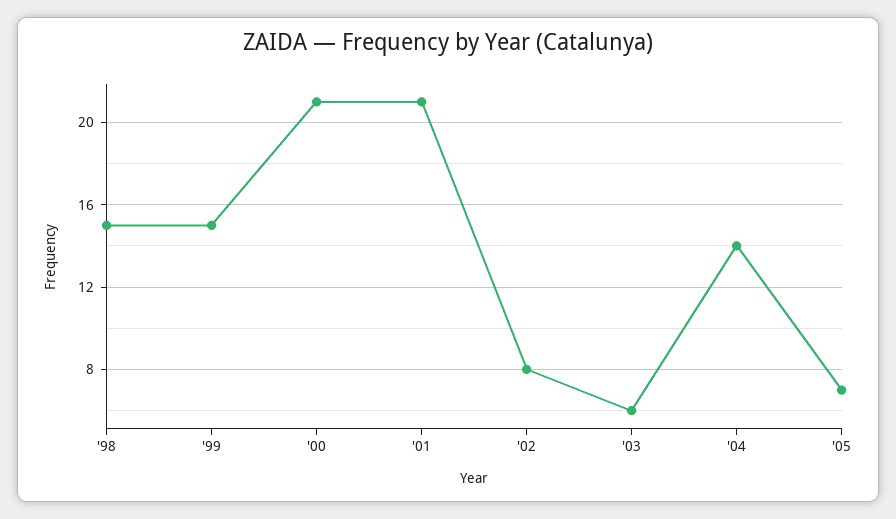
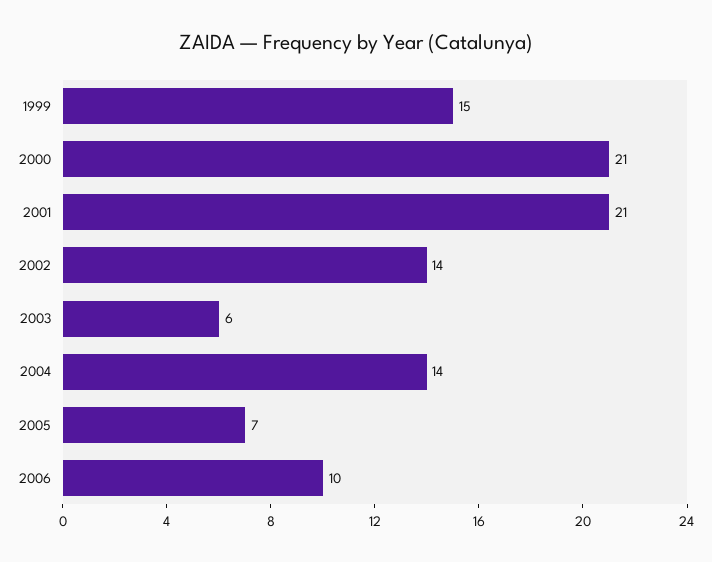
'98: 15 -> none
'02: 8 -> 14
2006: none -> 10

